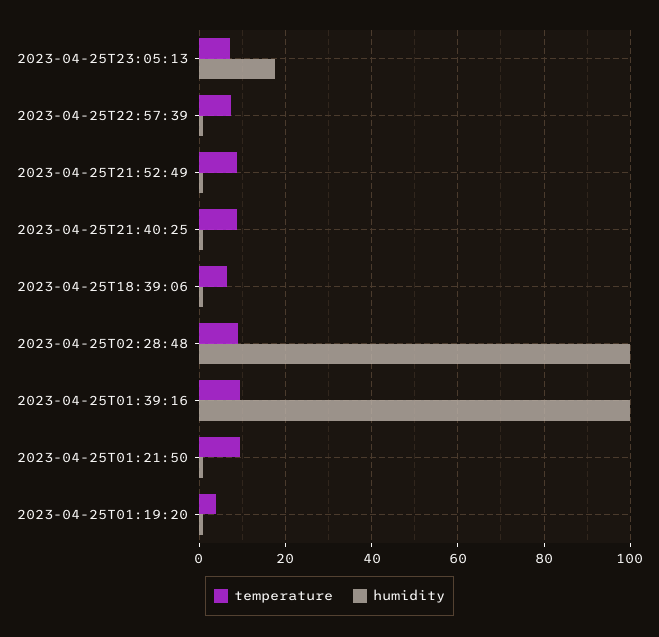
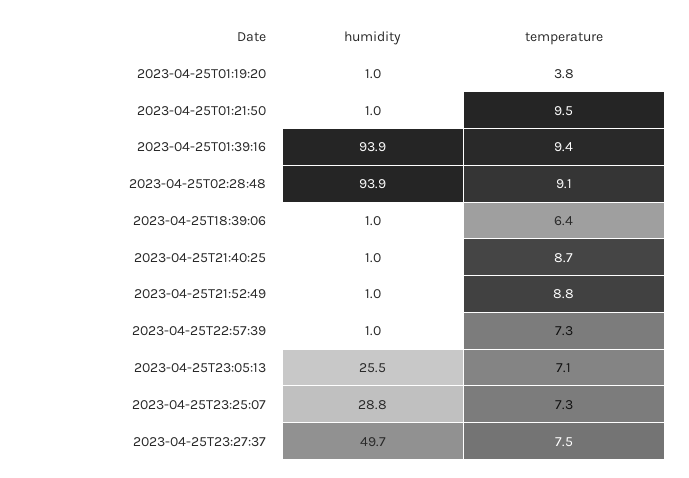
humidity, 2023-04-25T23:05:13: 18 -> 25.5
humidity, 2023-04-25T02:28:48: 100 -> 93.9
humidity, 2023-04-25T01:39:16: 100 -> 93.9
humidity, 2023-04-25T23:25:07: none -> 28.8
temperature, 2023-04-25T23:25:07: none -> 7.3
humidity, 2023-04-25T23:27:37: none -> 49.7
temperature, 2023-04-25T23:27:37: none -> 7.5

